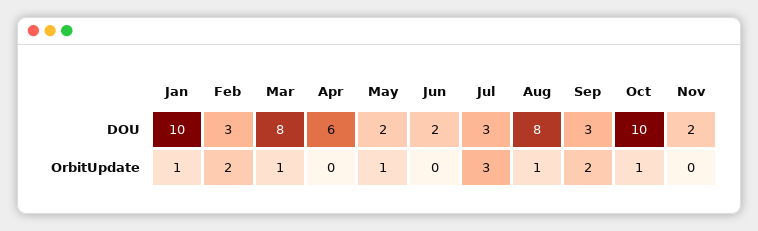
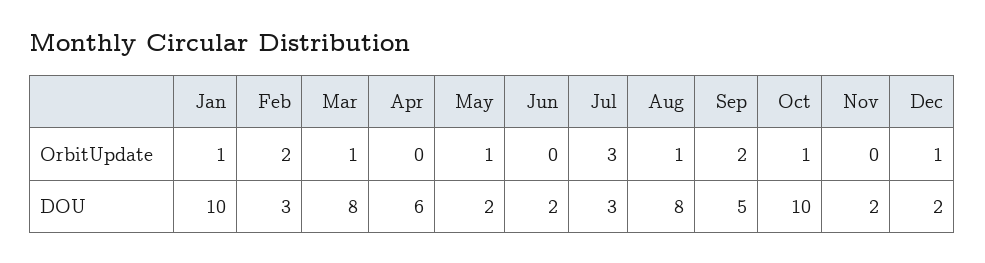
Sep, DOU: 3 -> 5
Dec, OrbitUpdate: none -> 1
Dec, DOU: none -> 2

